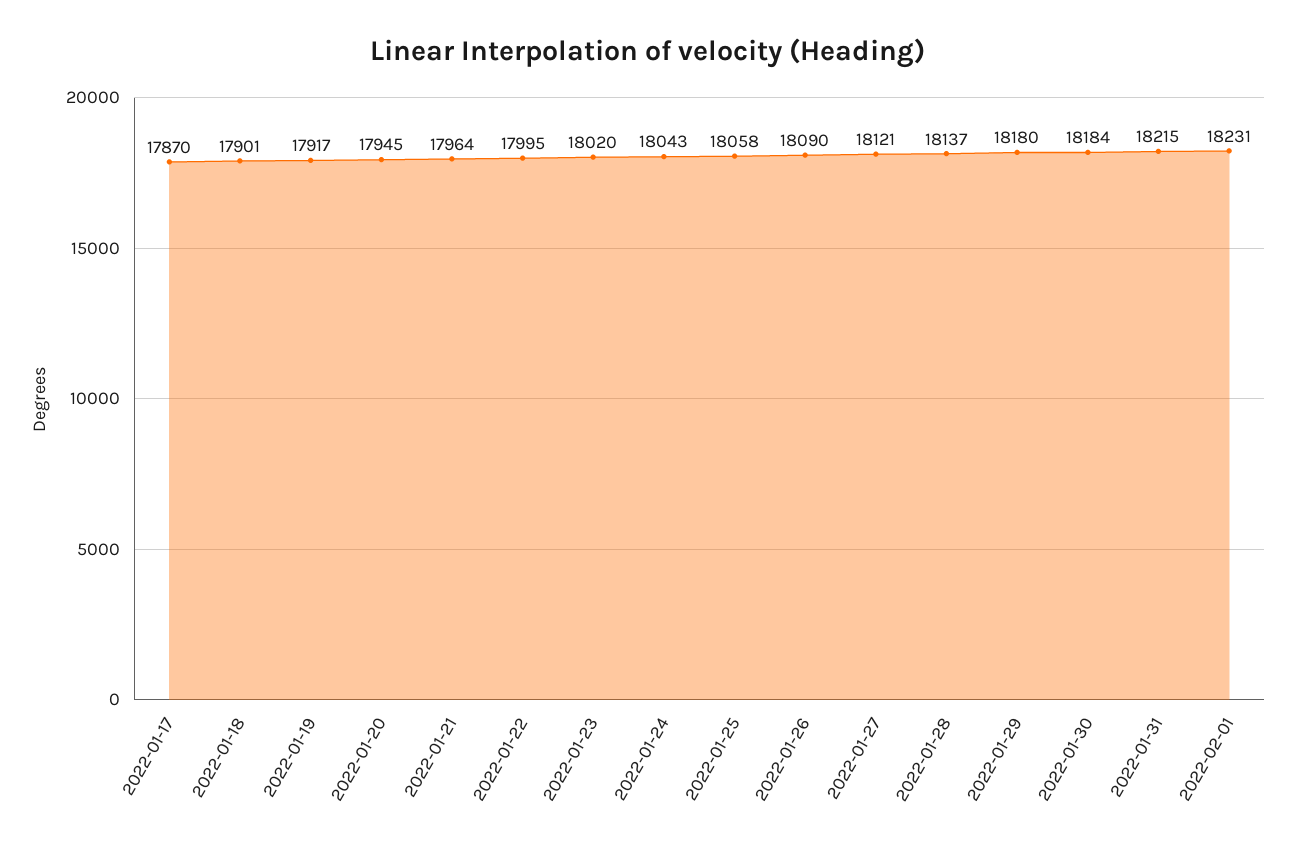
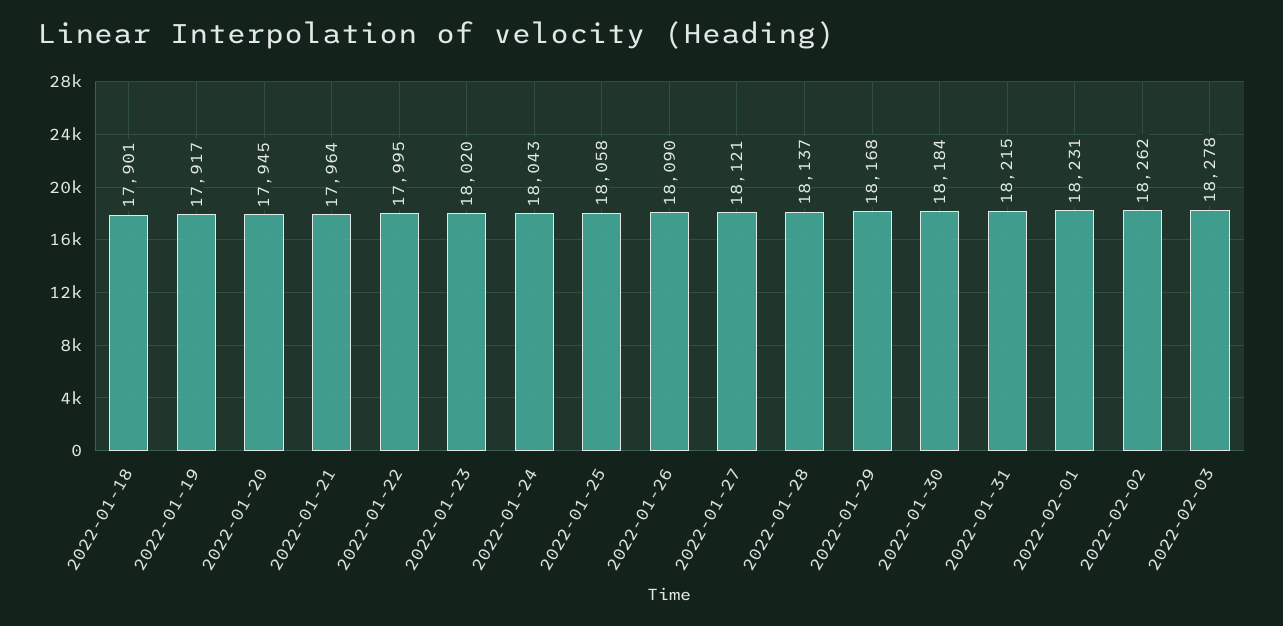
2022-01-17: 17870 -> none
2022-01-29: 18180 -> 18168
2022-02-02: none -> 18262
2022-02-03: none -> 18278

